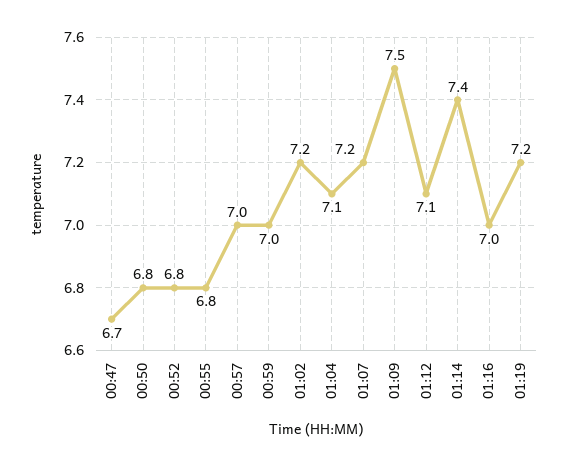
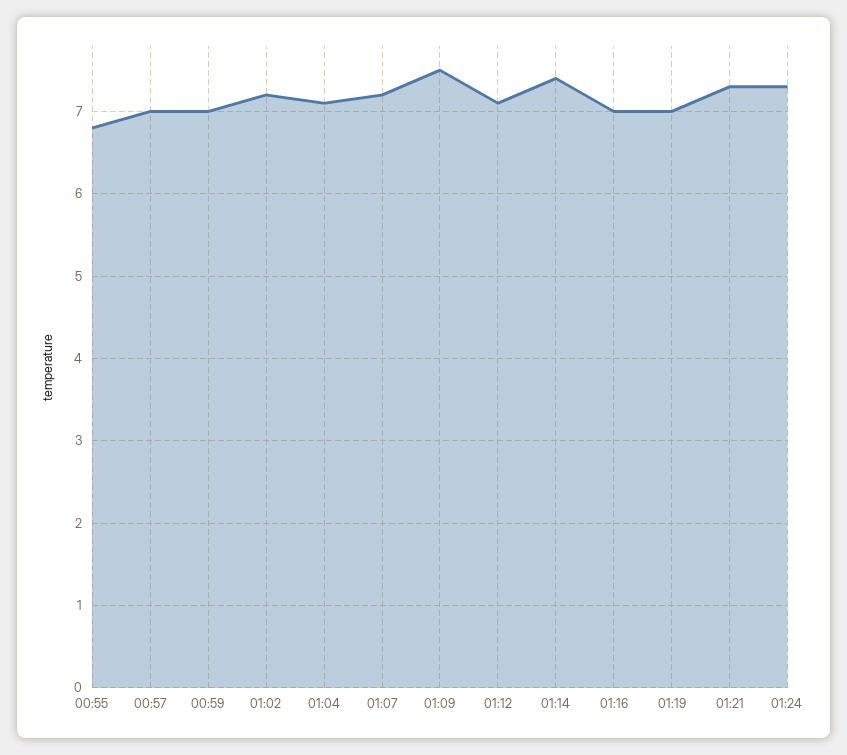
00:47: 6.7 -> none
00:50: 6.8 -> none
00:52: 6.8 -> none
01:19: 7.2 -> 7
01:21: none -> 7.3
01:24: none -> 7.3

